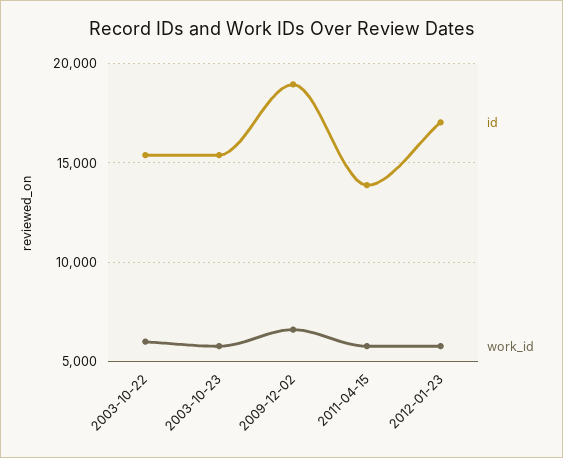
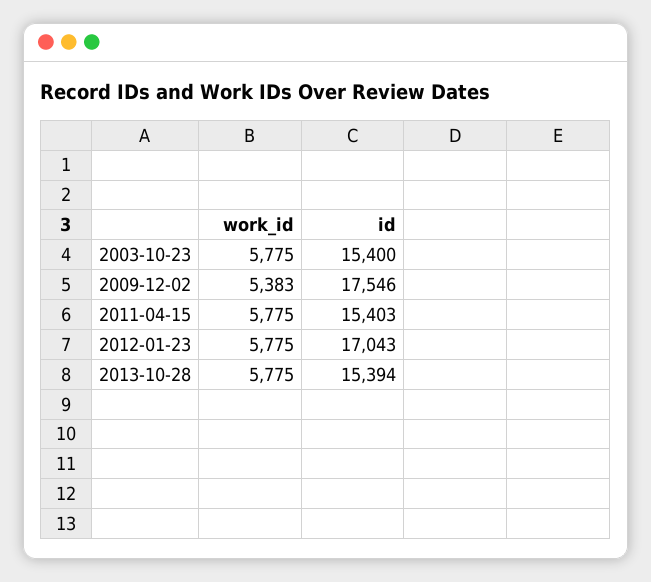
id, 2003-10-22: 15500 -> none
work_id, 2003-10-22: 6000 -> none
id, 2009-12-02: 19000 -> 17546
work_id, 2009-12-02: 6500 -> 5383
id, 2011-04-15: 14000 -> 15403
work_id, 2013-10-28: none -> 5775
id, 2013-10-28: none -> 15394

